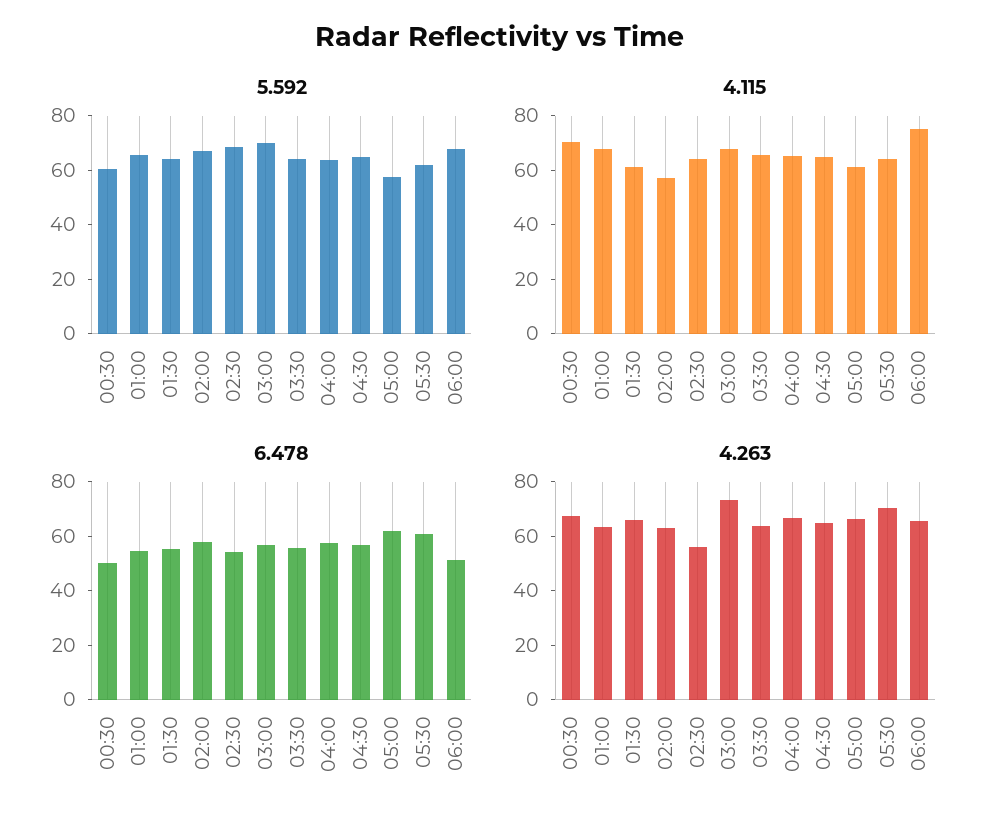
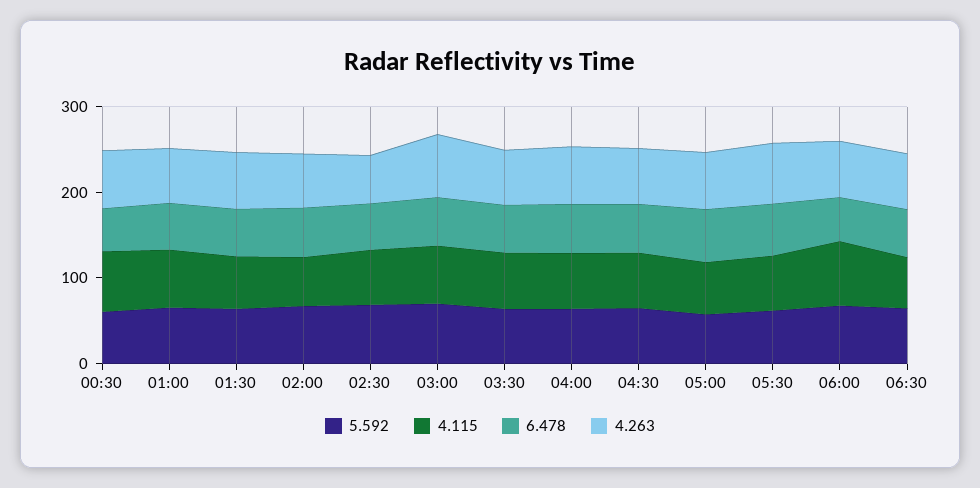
5.592, 06:30: none -> 60
4.115, 06:30: none -> 60
6.478, 06:30: none -> 60
4.263, 06:30: none -> 60

